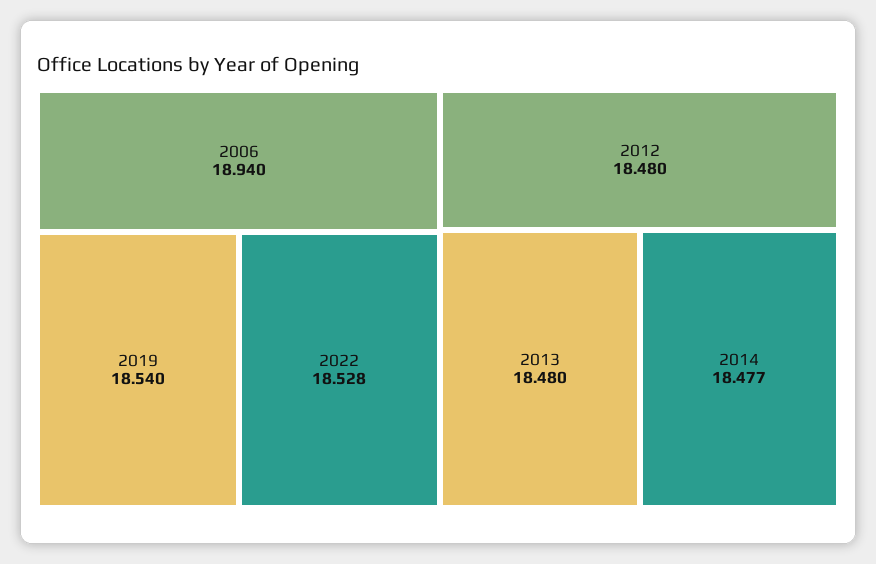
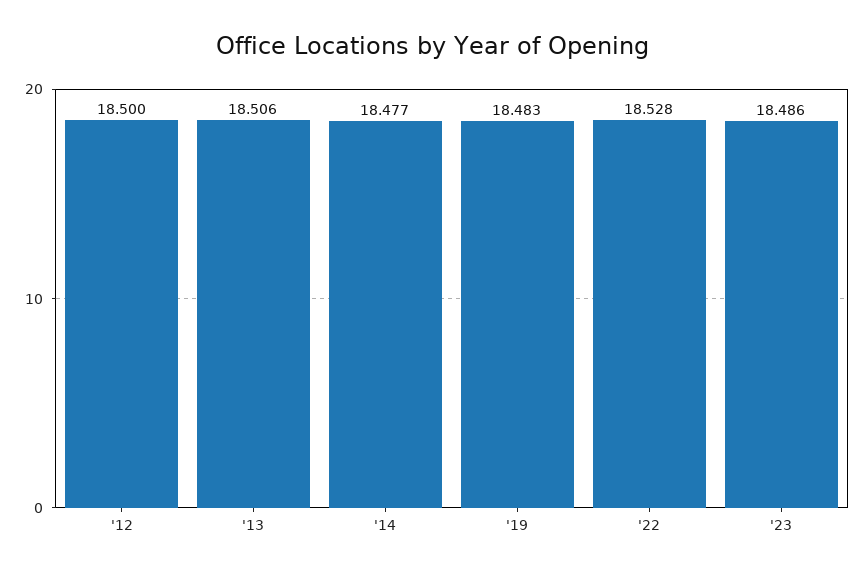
2006: 18.94 -> none
2019: 18.54 -> 18.483
2012: 18.48 -> 18.5
2013: 18.48 -> 18.506
'23: none -> 18.486

